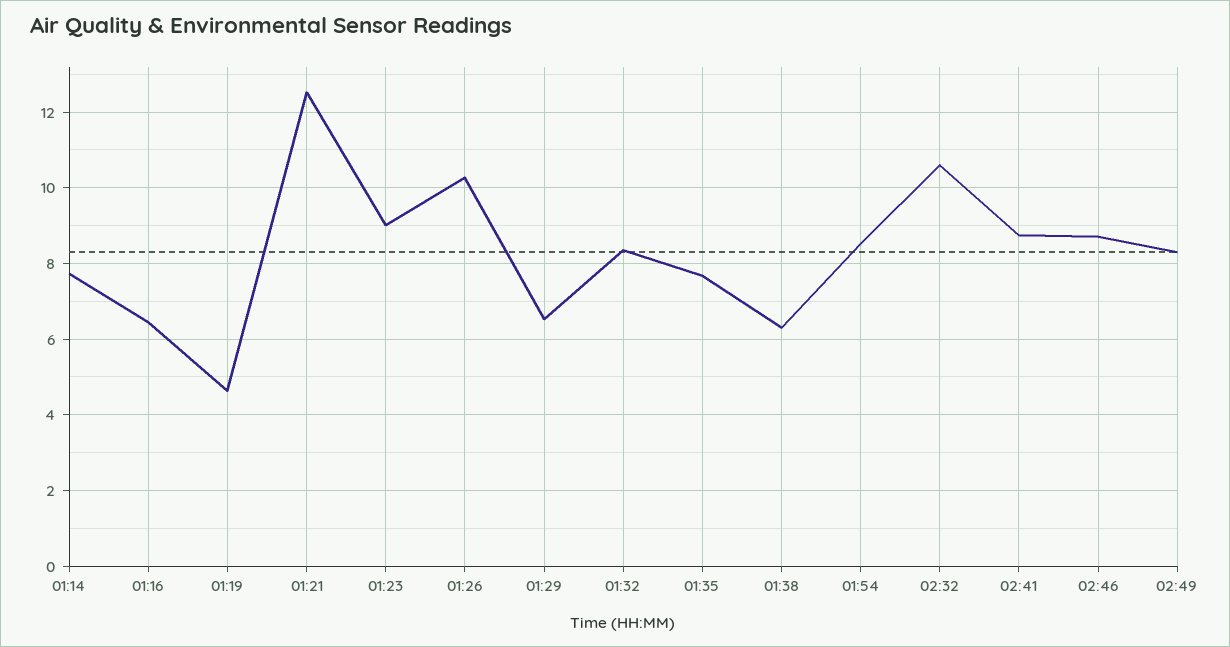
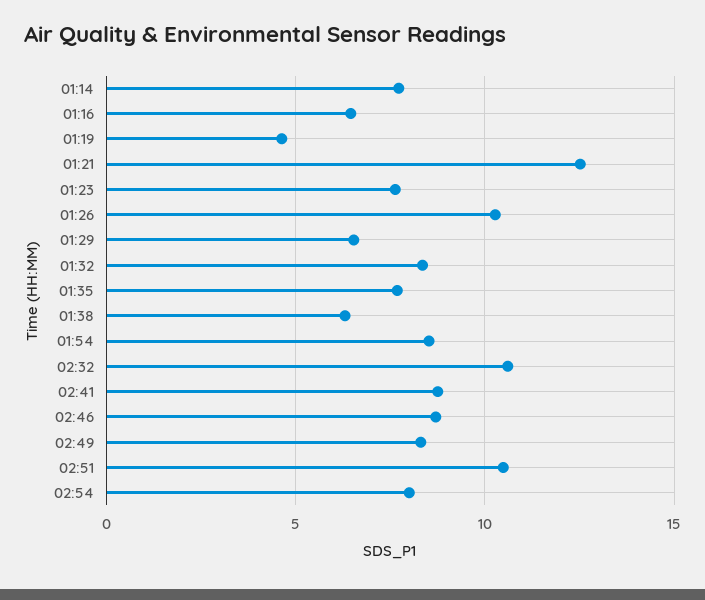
01:23: 9 -> 7.5
02:51: none -> 10.5
02:54: none -> 8

